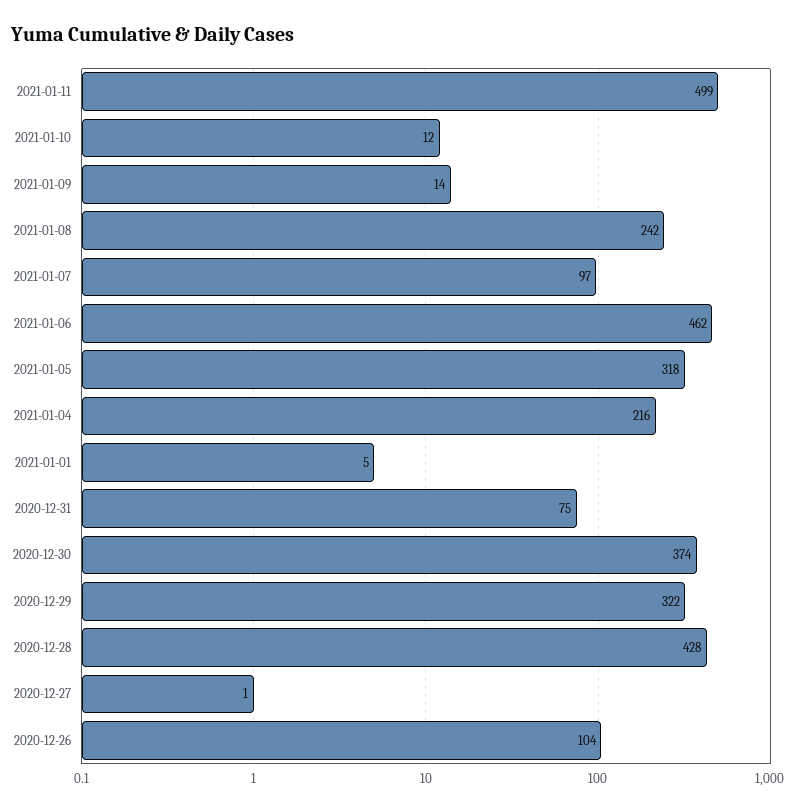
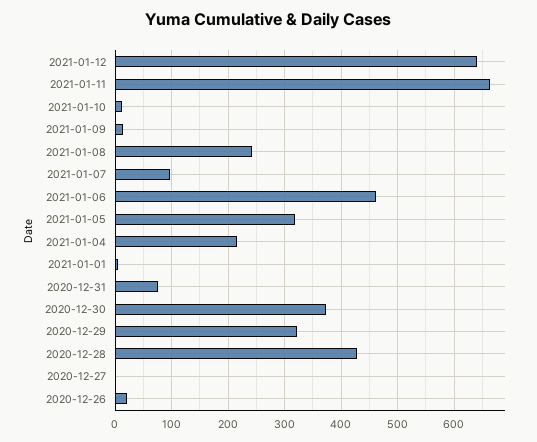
2021-01-11: 499 -> 660
2020-12-26: 104 -> 20
2021-01-12: none -> 640

